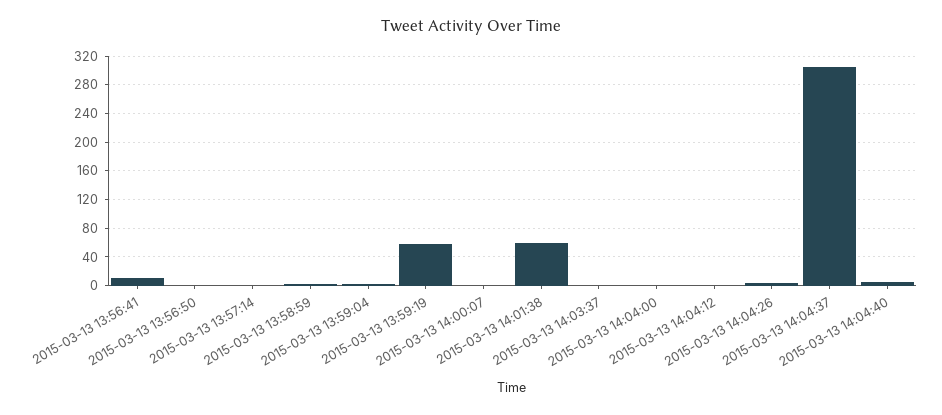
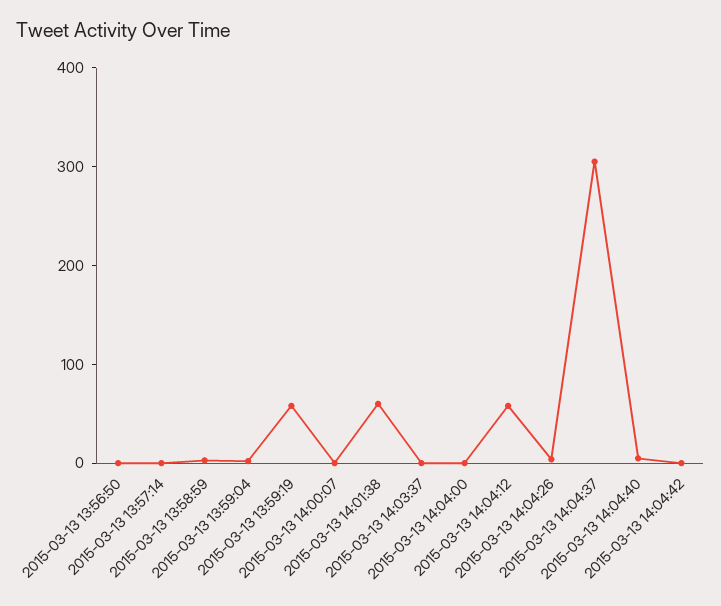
2015-03-13 13:56:41: 10 -> none
2015-03-13 14:04:12: 0 -> 60
2015-03-13 14:04:42: none -> 0

